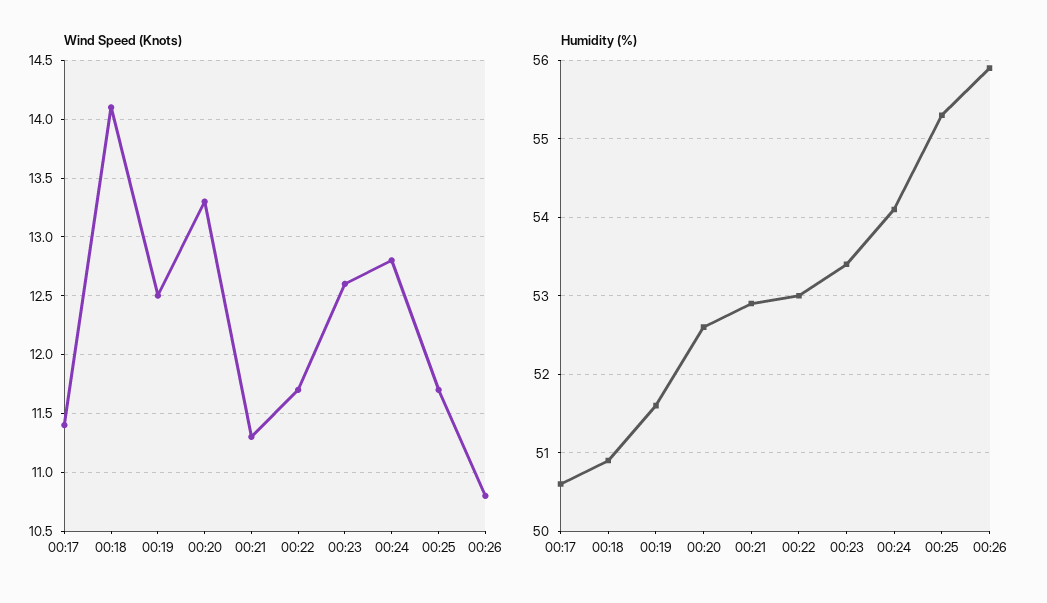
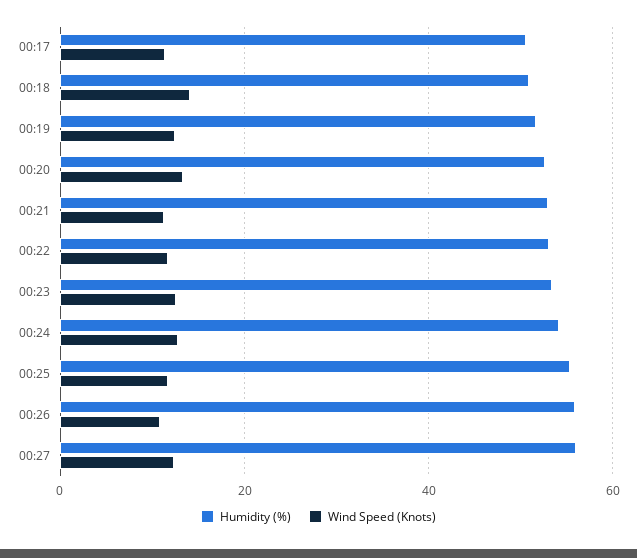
Humidity (%), 00:27: none -> 56
Wind Speed (Knots), 00:27: none -> 12

